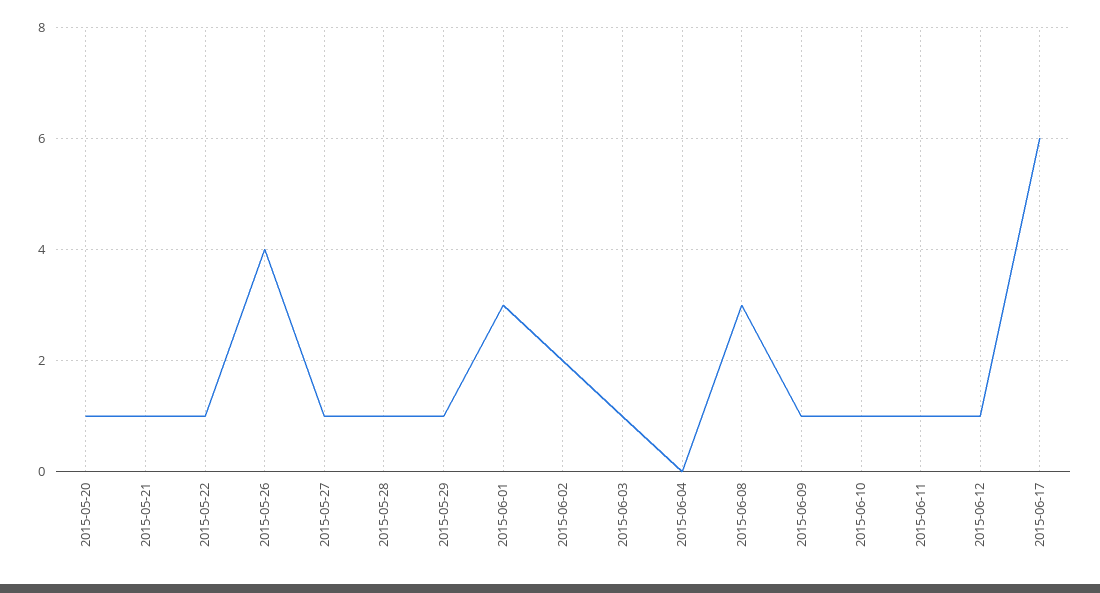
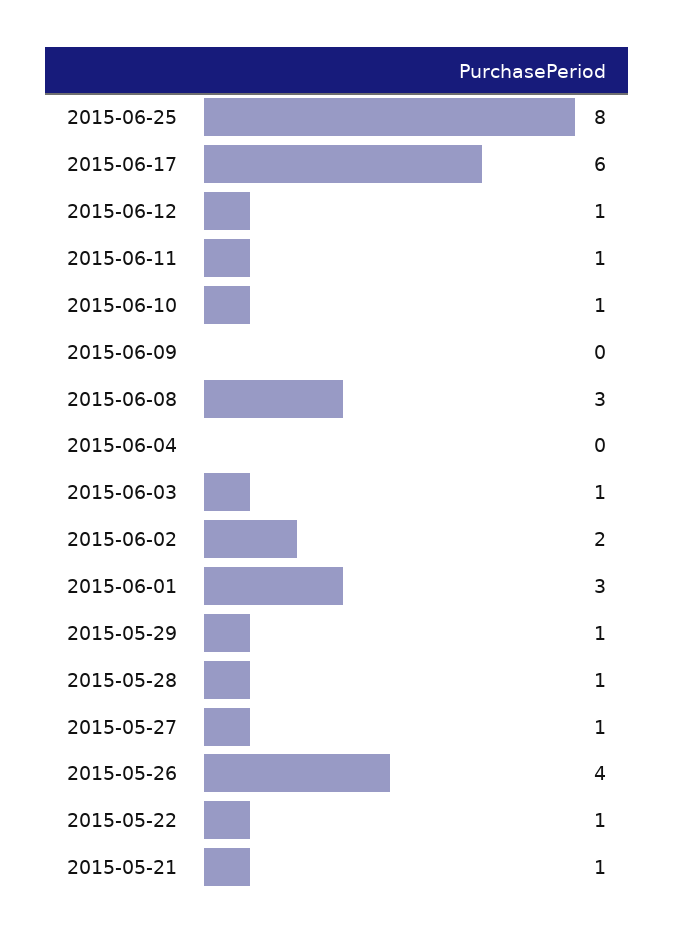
2015-05-20: 1 -> none
2015-06-09: 1 -> 0
2015-06-25: none -> 8

